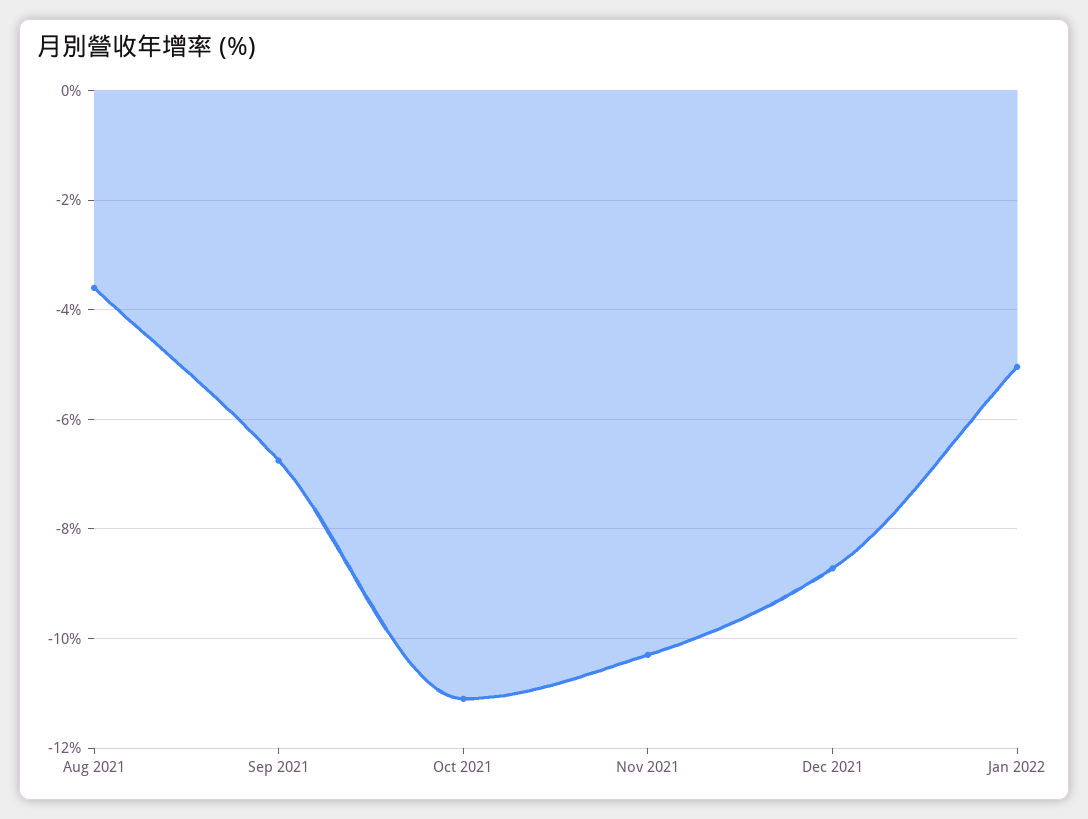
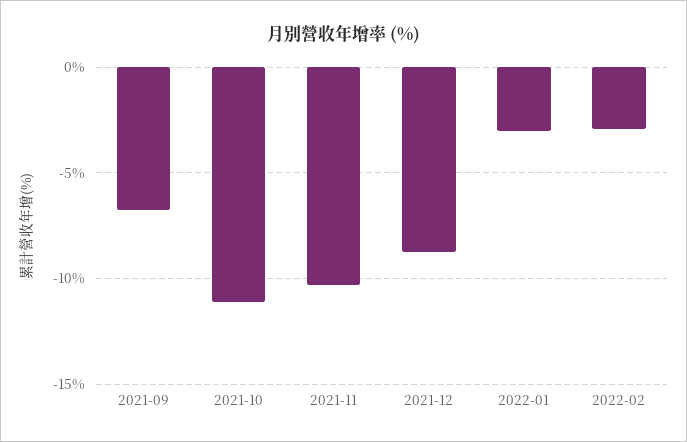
Aug 2021: -3.6 -> none
Jan 2022: -5 -> -3
2022-02: none -> -3

